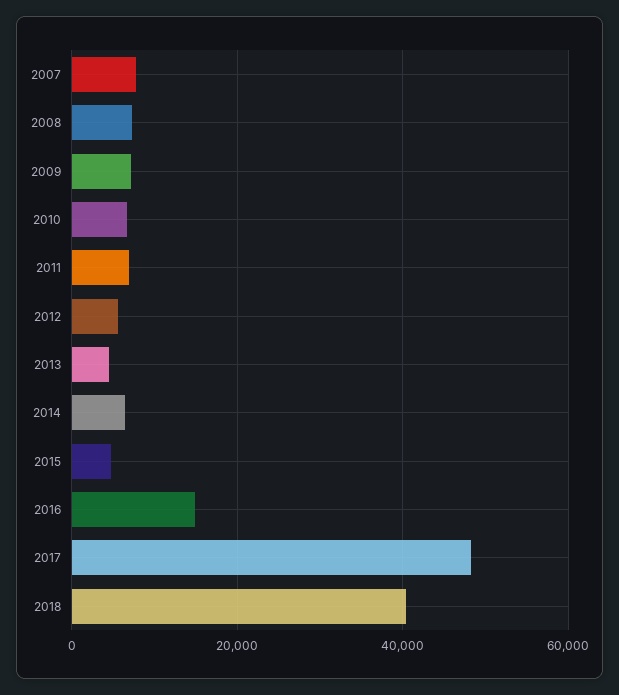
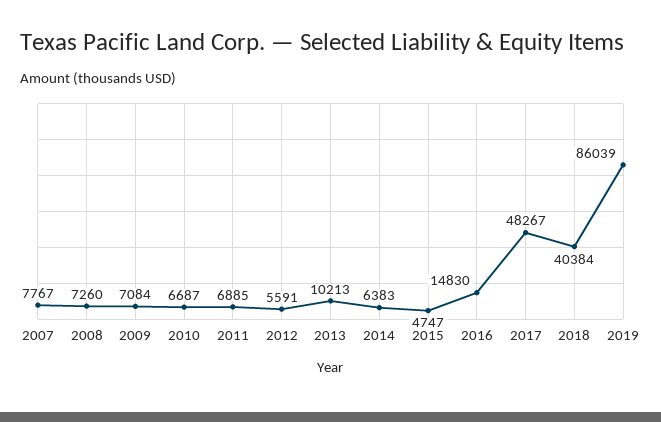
2013: 4000 -> 10213
2019: none -> 86039

